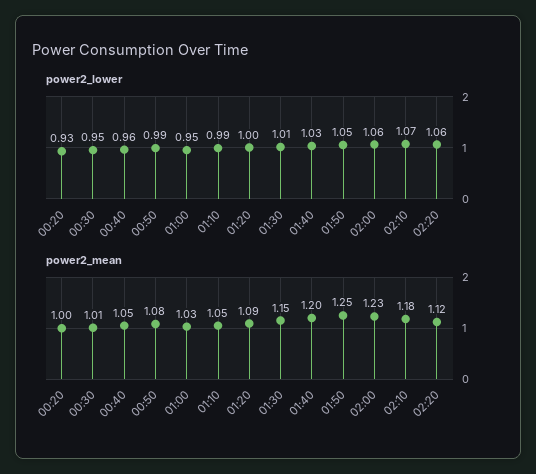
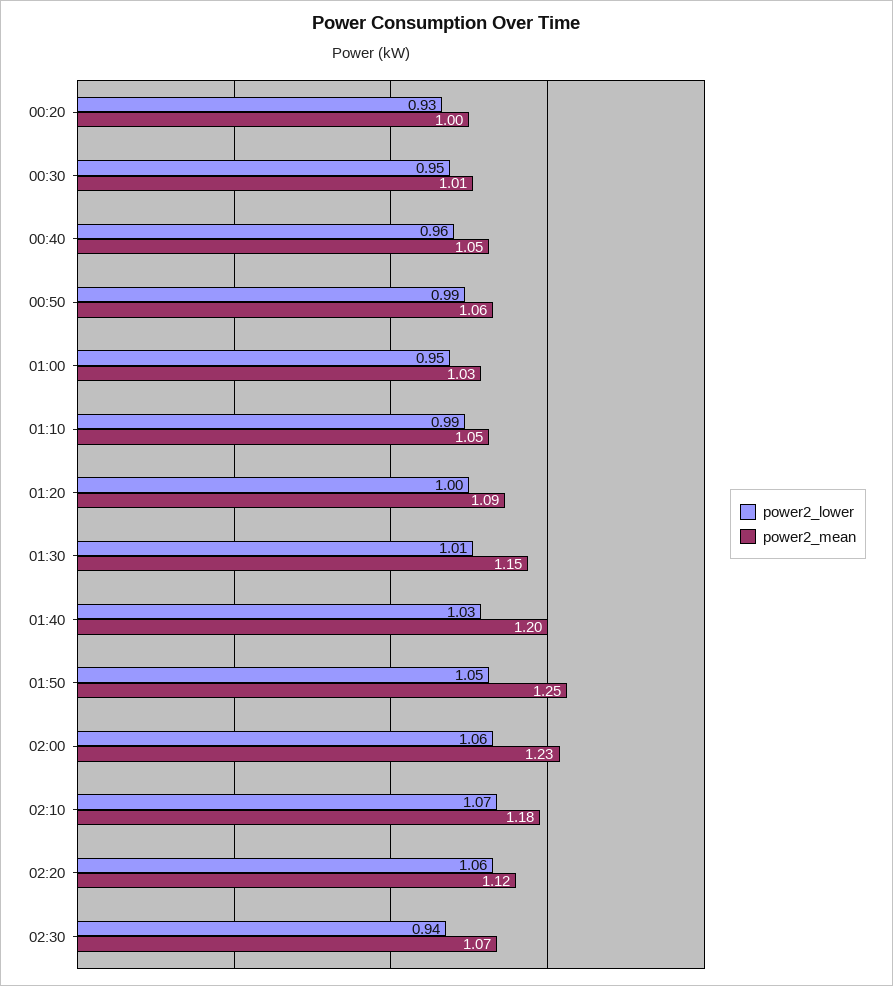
power2_mean, 00:50: 1.08 -> 1.06
power2_lower, 02:30: none -> 0.94
power2_mean, 02:30: none -> 1.07

